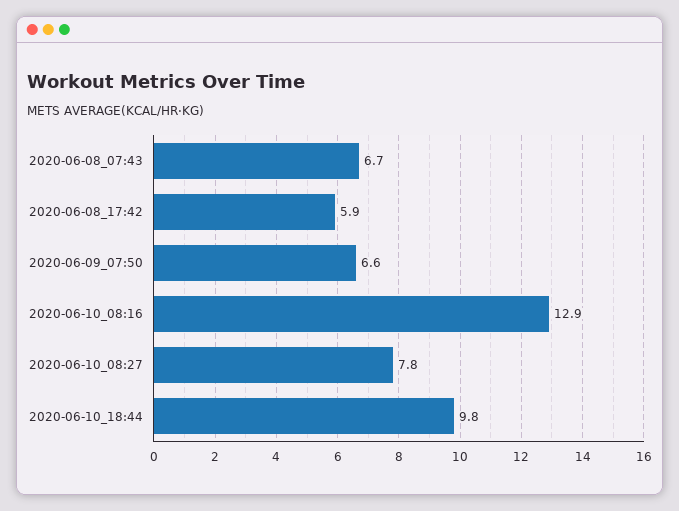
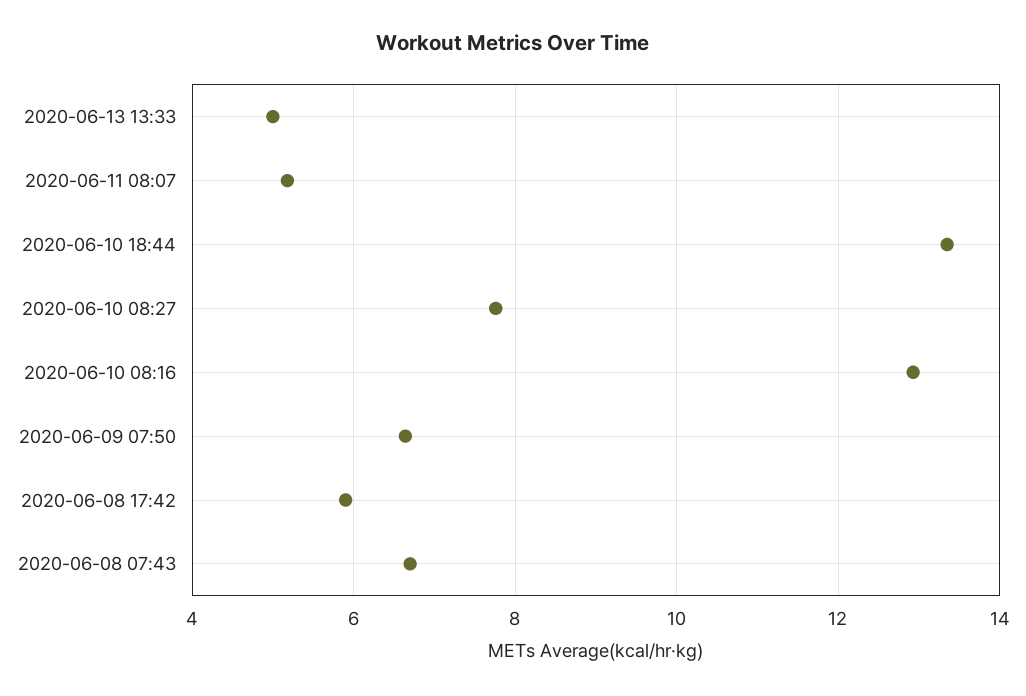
2020-06-10_18:44: 9.8 -> 13.4
2020-06-13 13:33: none -> 5
2020-06-11 08:07: none -> 5.2

